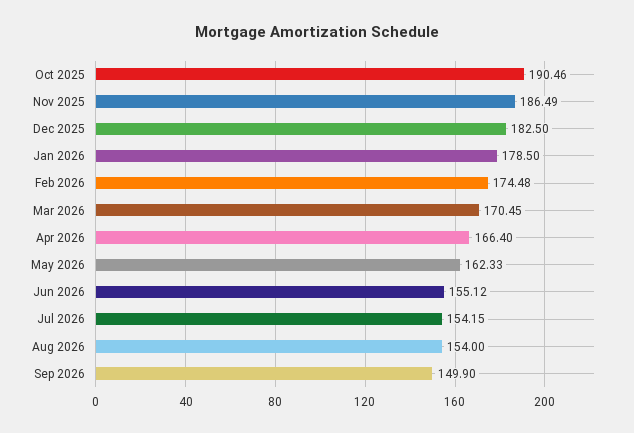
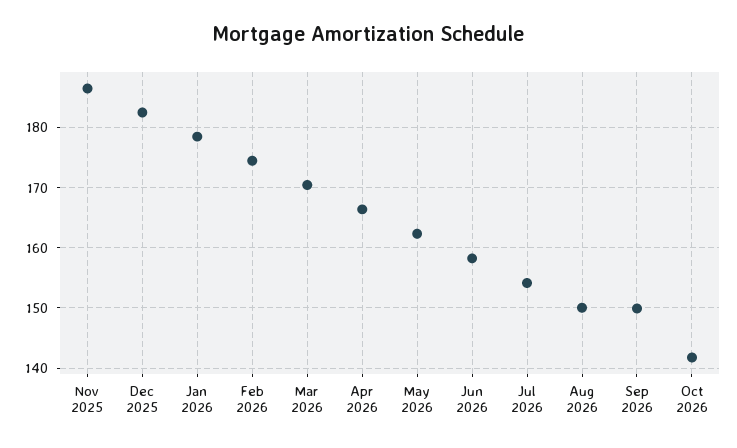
Oct 2025: 190.46 -> none
Jun 2026: 155.12 -> 158
Aug 2026: 154 -> 150
Oct 2026: none -> 142

